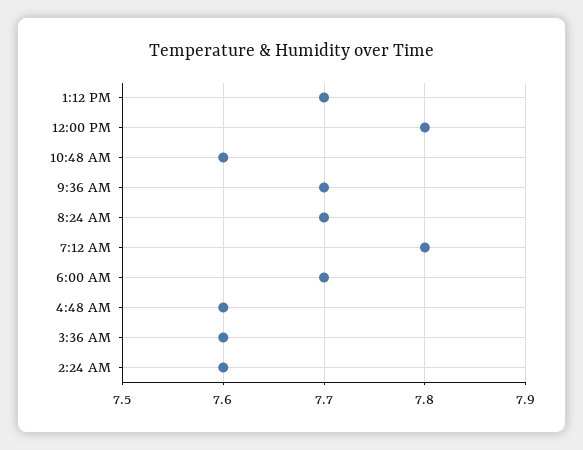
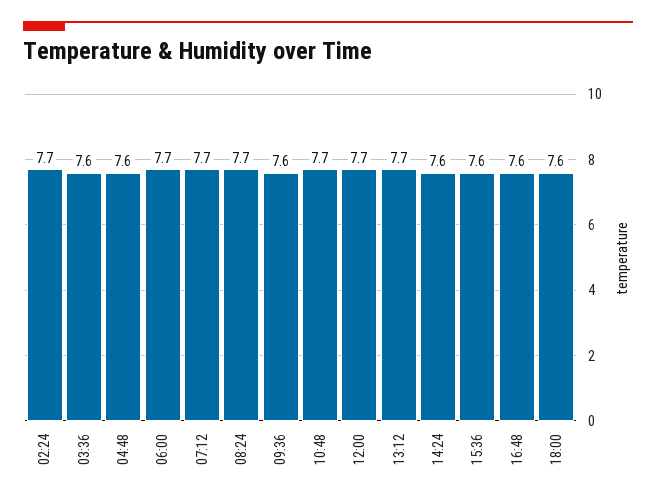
12:00 PM: 7.8 -> 7.7
10:48 AM: 7.6 -> 7.7
9:36 AM: 7.7 -> 7.6
7:12 AM: 7.8 -> 7.7
2:24 AM: 7.6 -> 7.7
14:24: none -> 7.6
15:36: none -> 7.6
16:48: none -> 7.6
18:00: none -> 7.6

